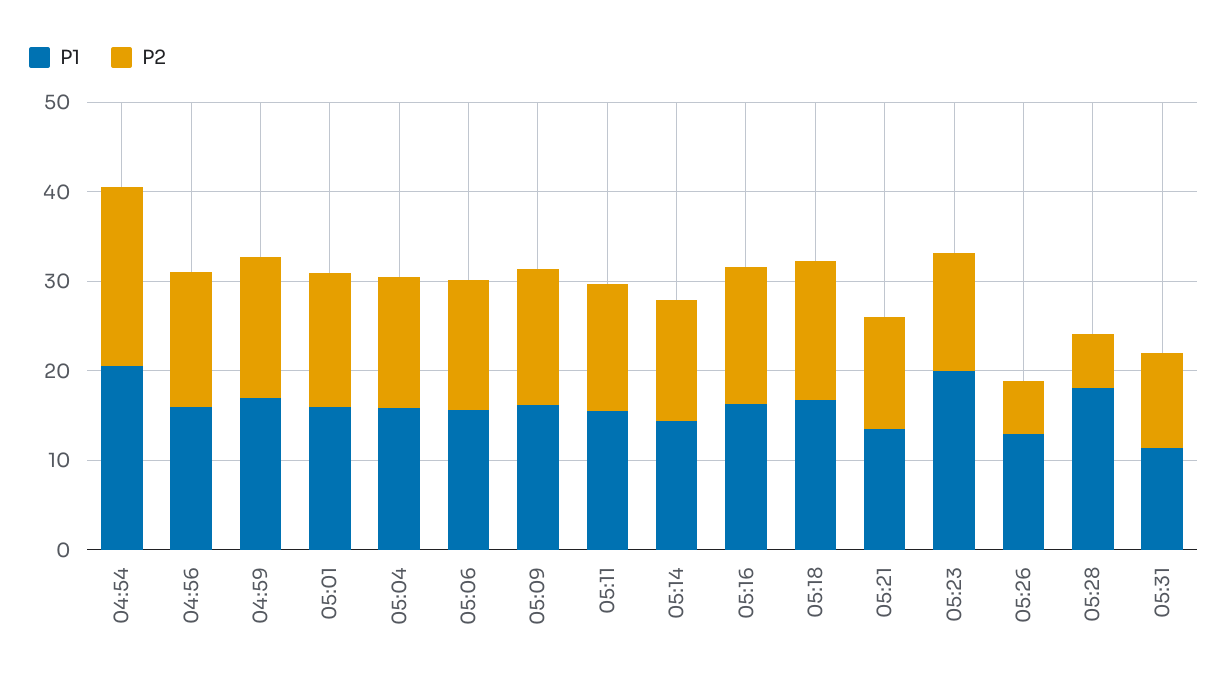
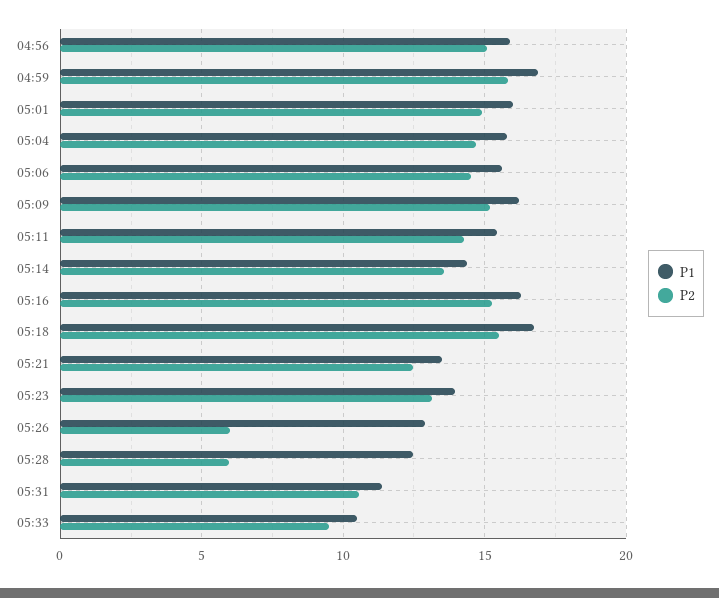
P1, 04:54: 20 -> none
P2, 04:54: 20 -> none
P1, 05:23: 20 -> 14
P1, 05:28: 18 -> 12.5
P1, 05:33: none -> 10.5
P2, 05:33: none -> 9.5

